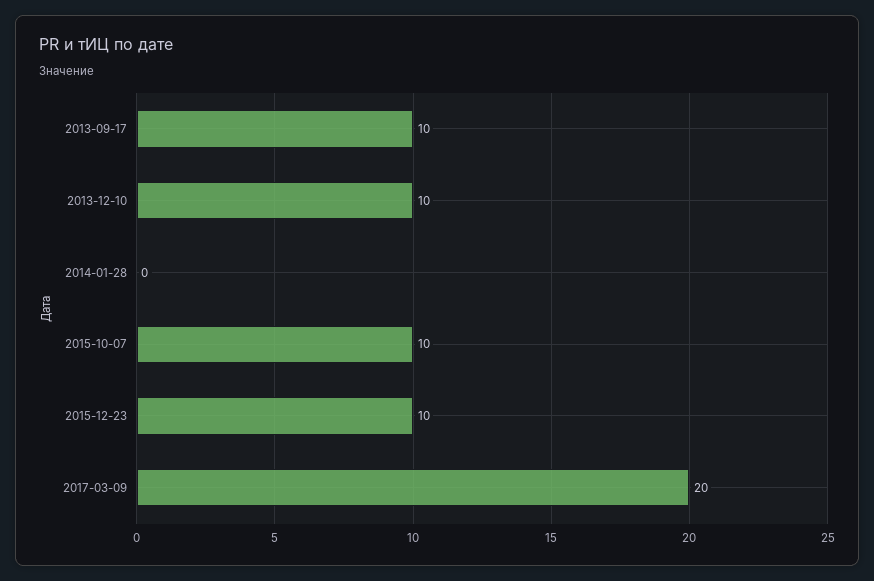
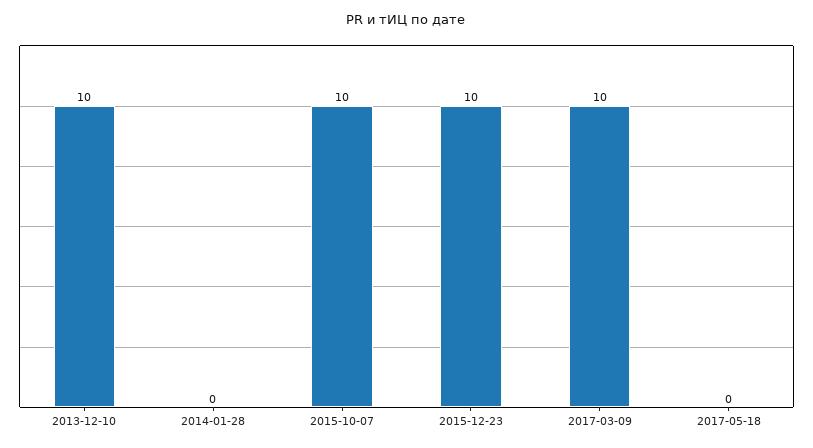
2013-09-17: 10 -> none
2017-03-09: 20 -> 10
2017-05-18: none -> 0

